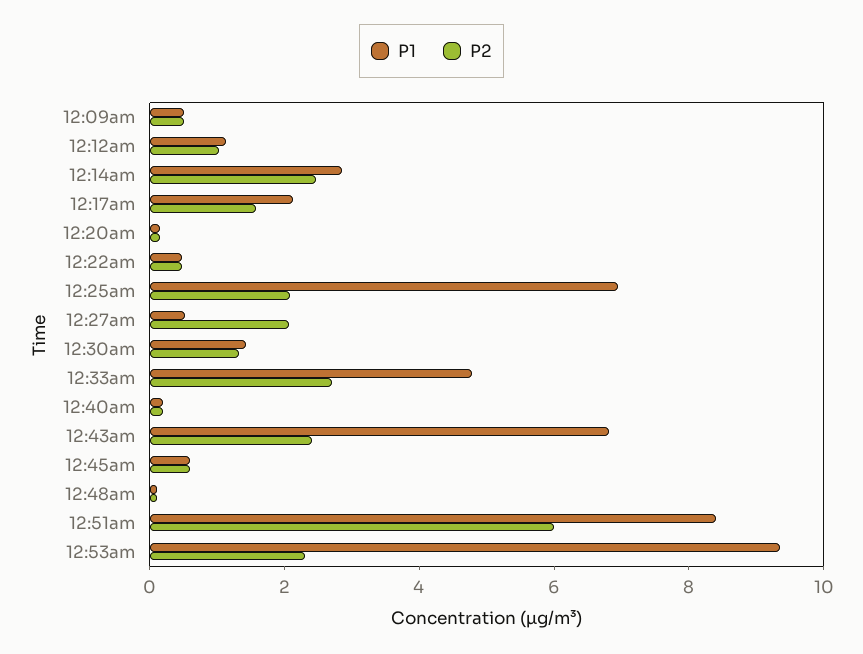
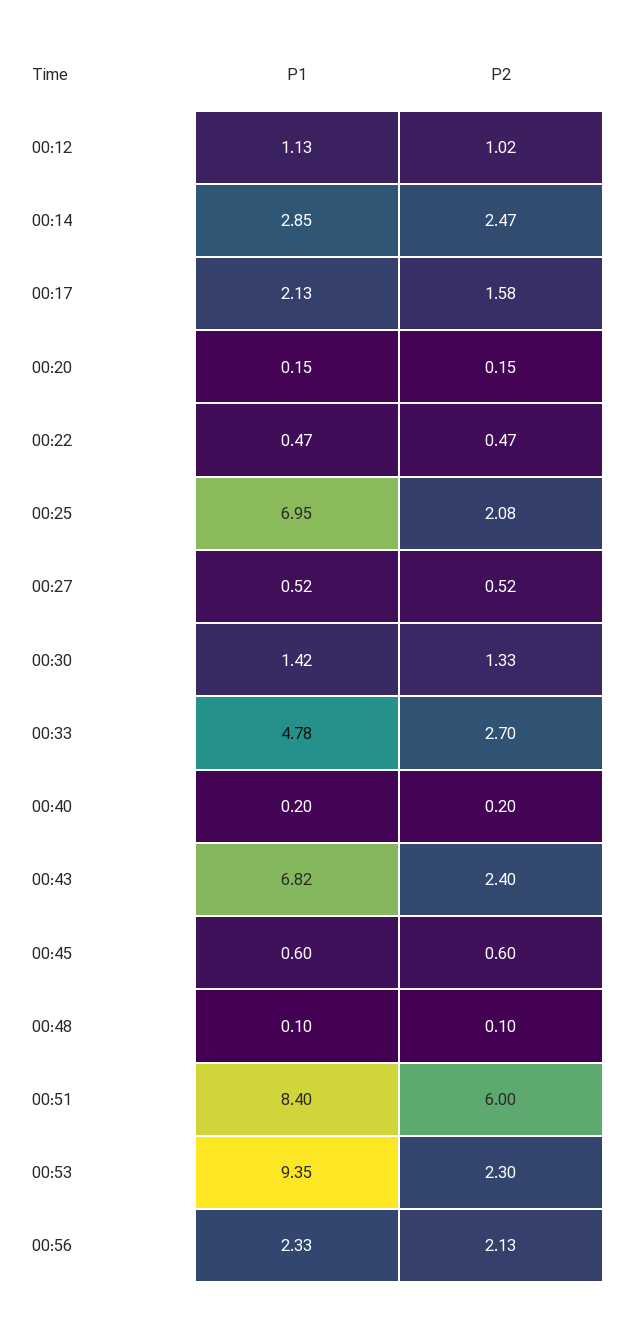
P1, 12:09am: 0.5 -> none
P2, 12:09am: 0.5 -> none
P2, 12:27am: 2 -> 0.52
P1, 00:56: none -> 2.33
P2, 00:56: none -> 2.13

